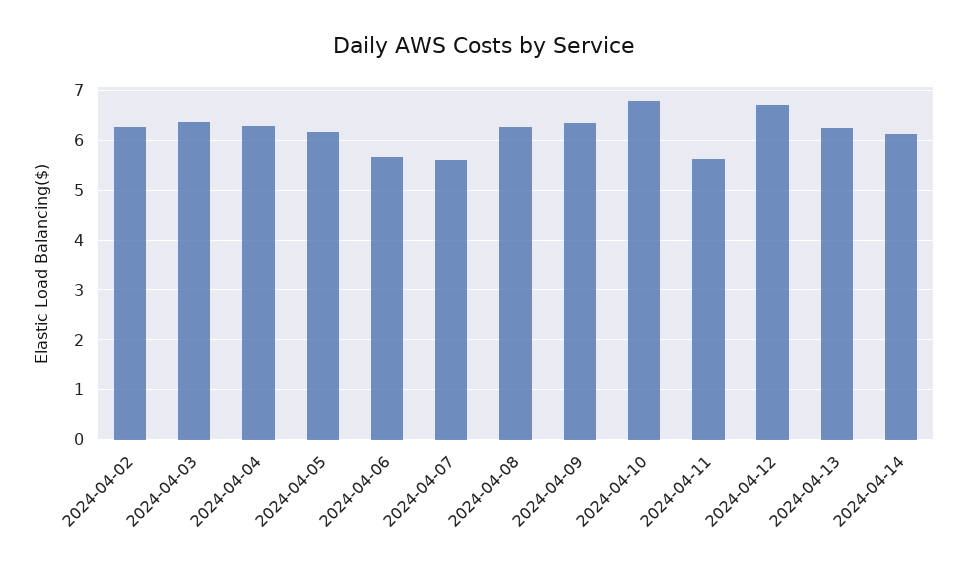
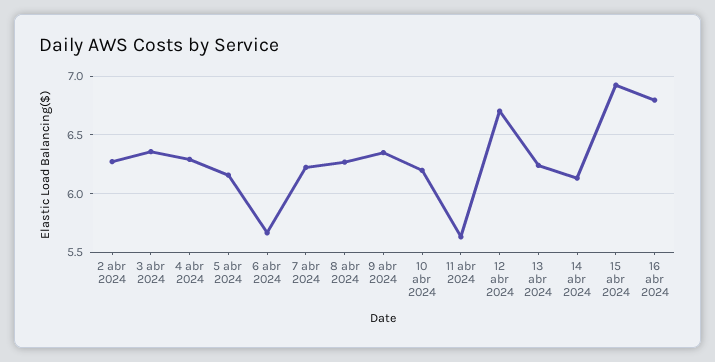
2024-04-07: 5.6 -> 6.2
2024-04-10: 6.8 -> 6.2
15 abr 2024: none -> 6.9
16 abr 2024: none -> 6.8

